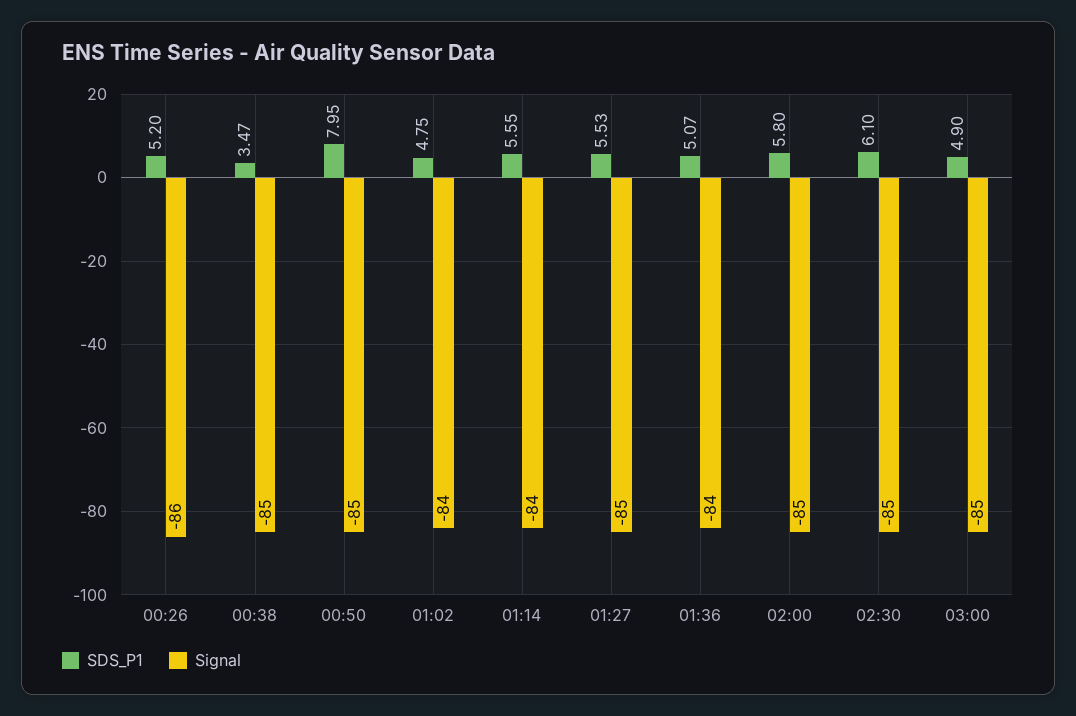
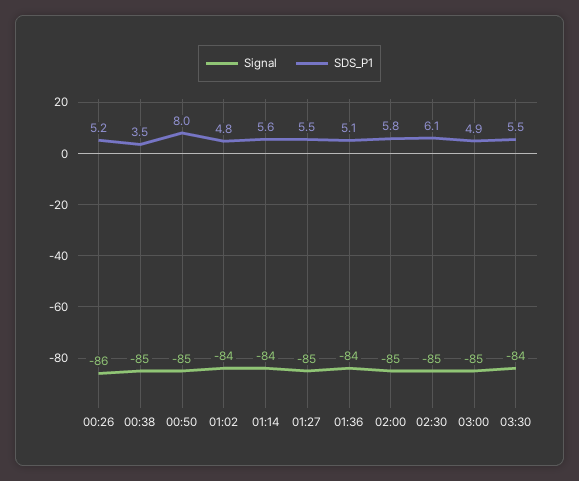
Signal, 03:30: none -> -84
SDS_P1, 03:30: none -> 5.5

